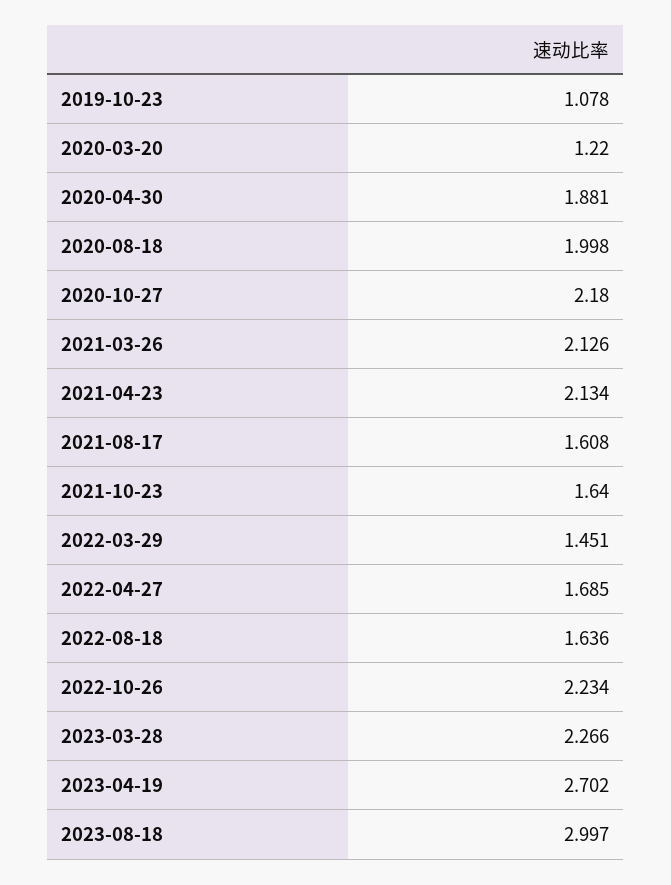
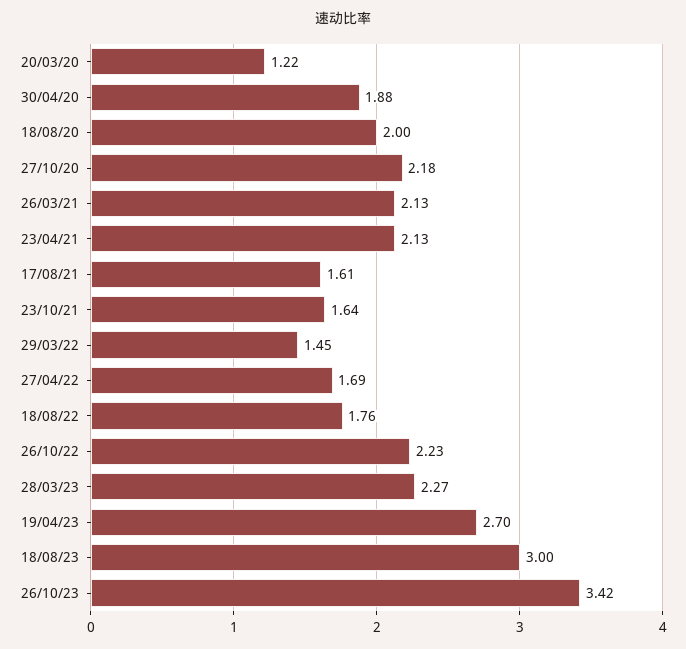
2019-10-23: 1.078 -> none
2022-08-18: 1.636 -> 1.76
26/10/23: none -> 3.42

